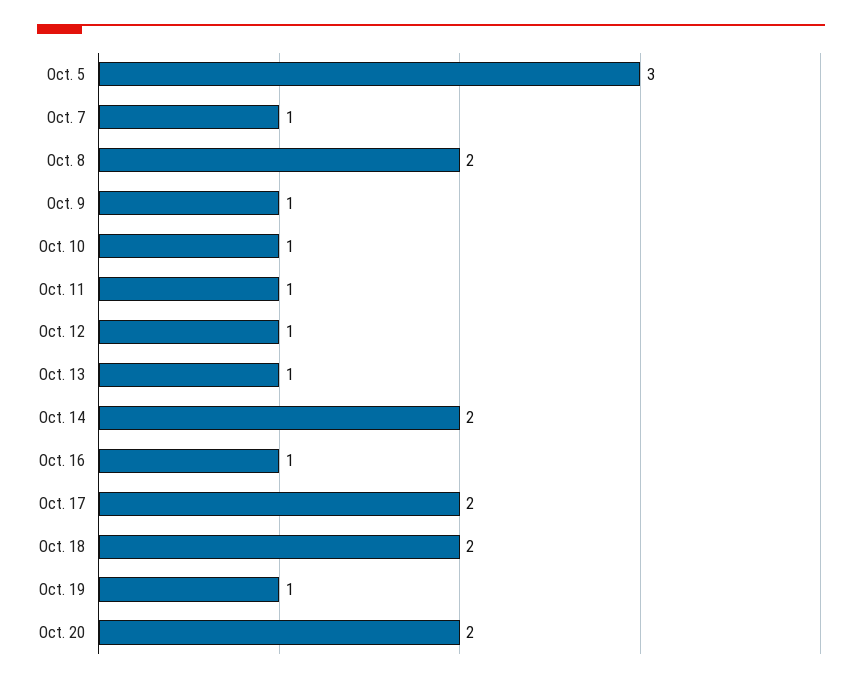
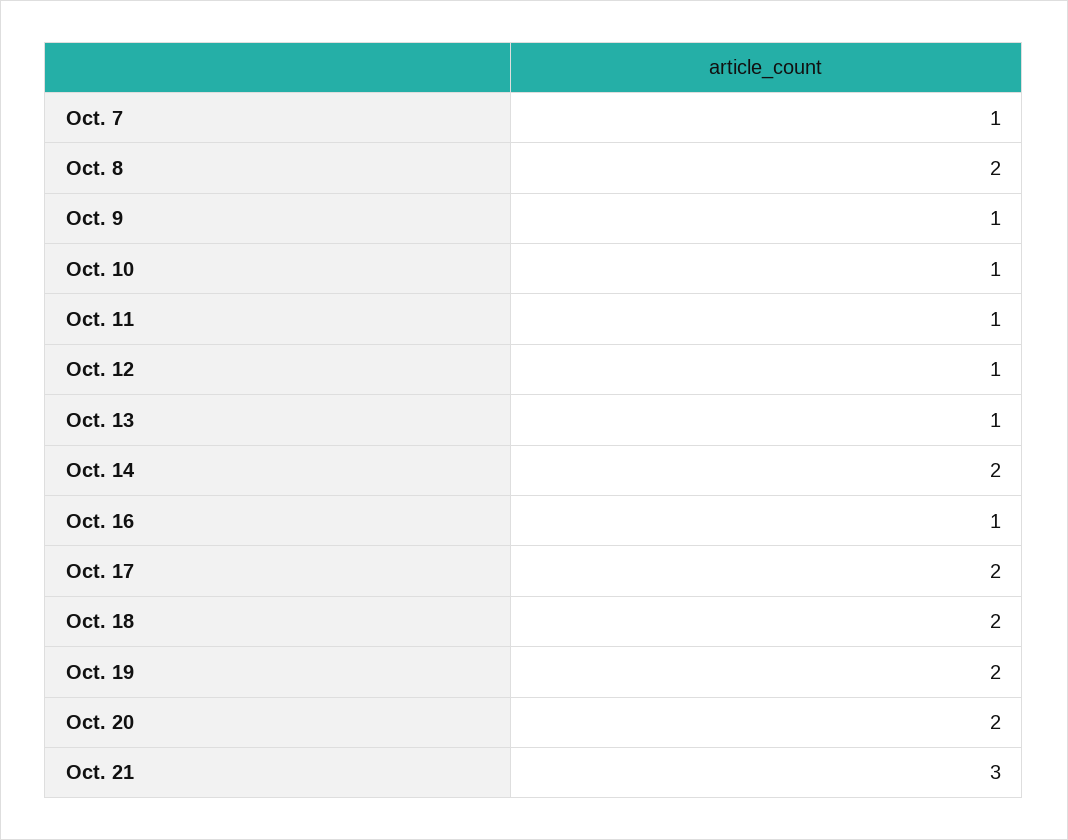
Oct. 5: 3 -> none
Oct. 19: 1 -> 2
Oct. 21: none -> 3

